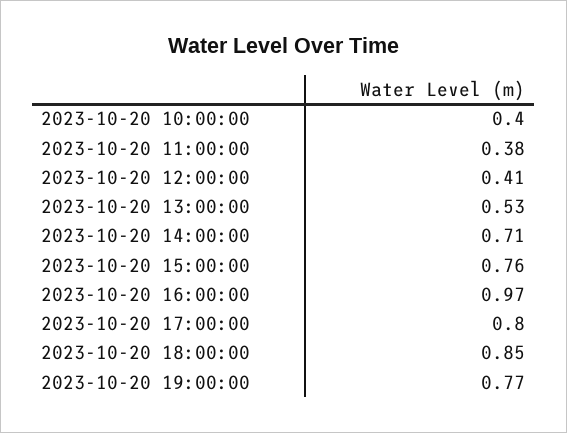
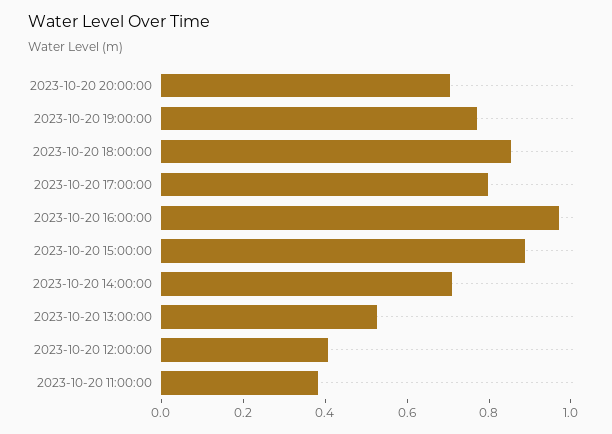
2023-10-20 10:00:00: 0.4 -> none
2023-10-20 15:00:00: 0.76 -> 0.9
2023-10-20 20:00:00: none -> 0.7

